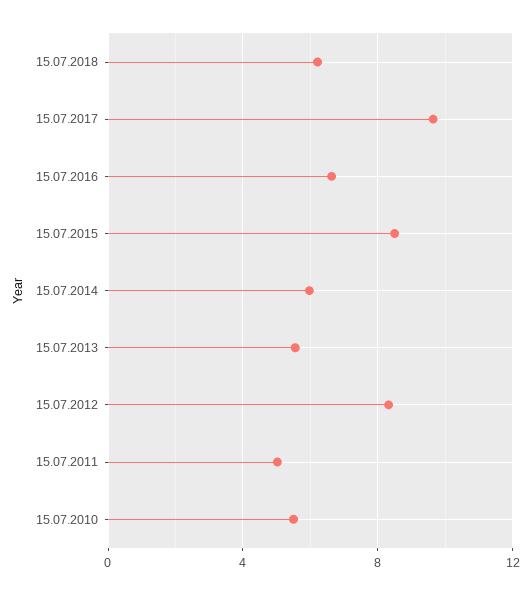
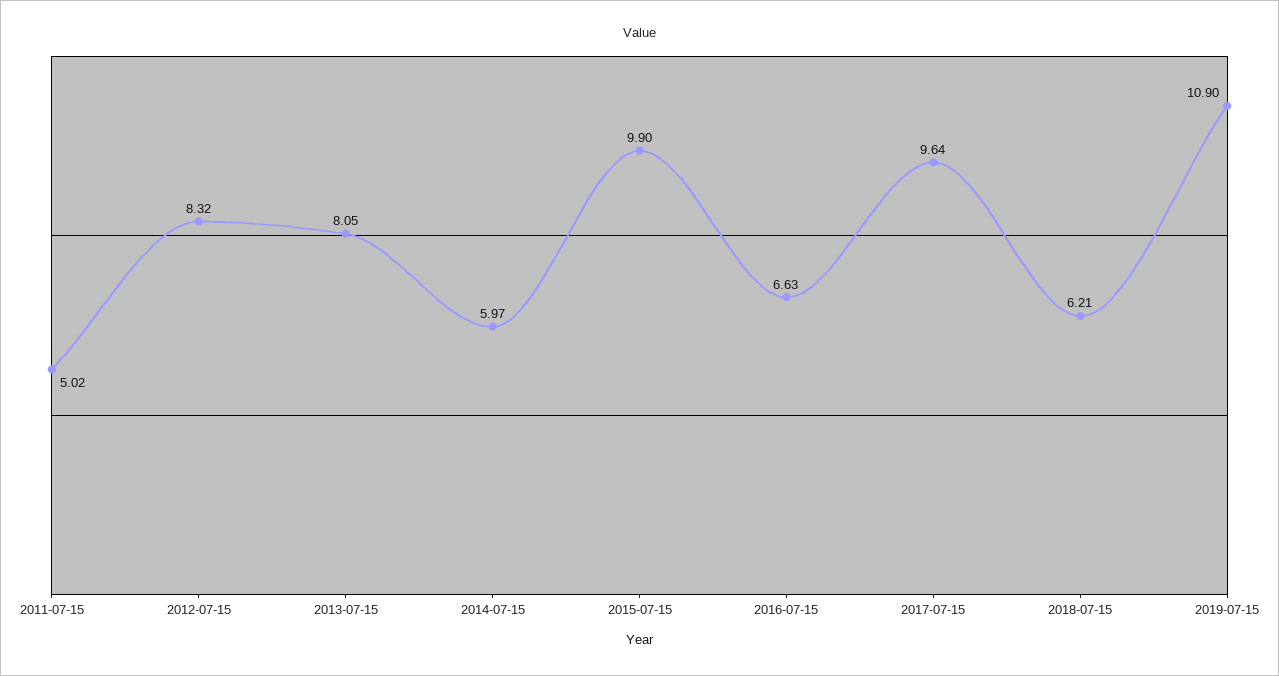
15.07.2015: 8.5 -> 9.9
15.07.2013: 5.5 -> 8.05
15.07.2010: 5.5 -> none
2019-07-15: none -> 10.9

